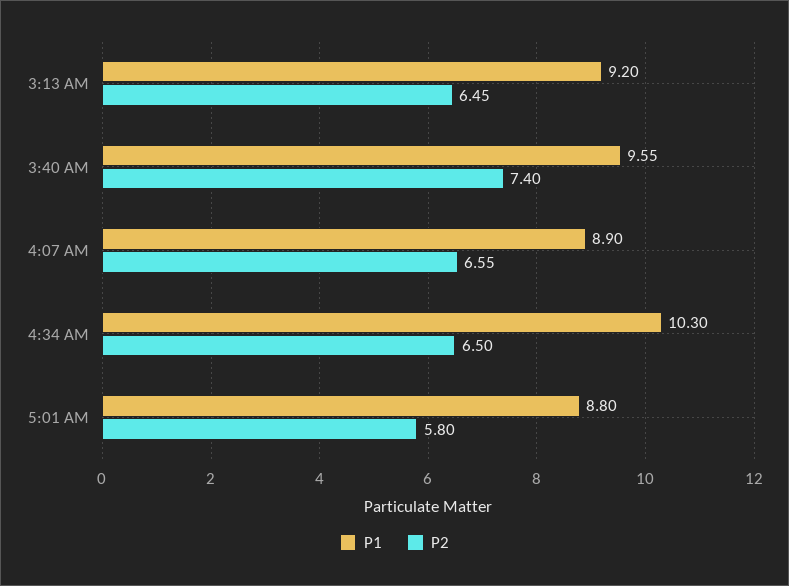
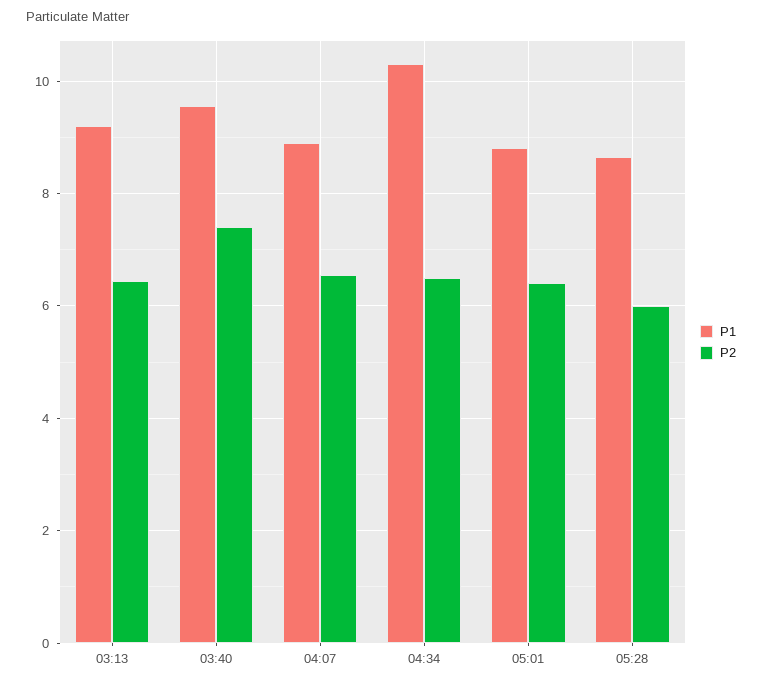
P2, 5:01 AM: 5.8 -> 6.4
P1, 05:28: none -> 8.6
P2, 05:28: none -> 6

